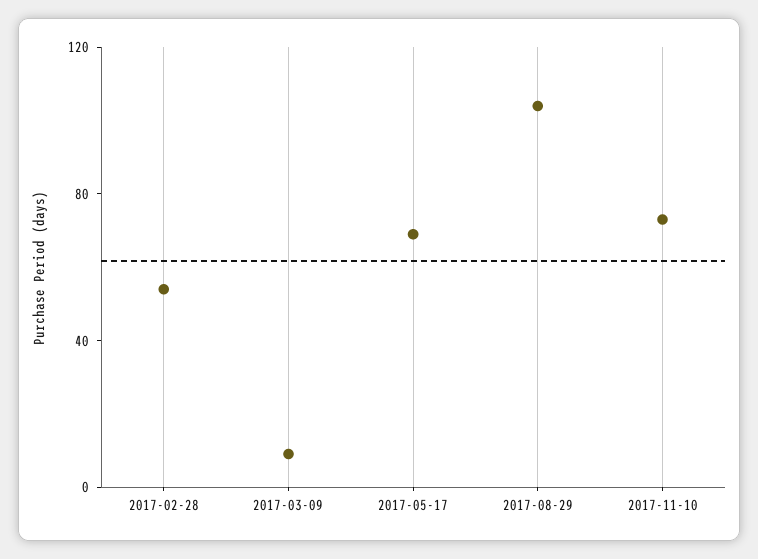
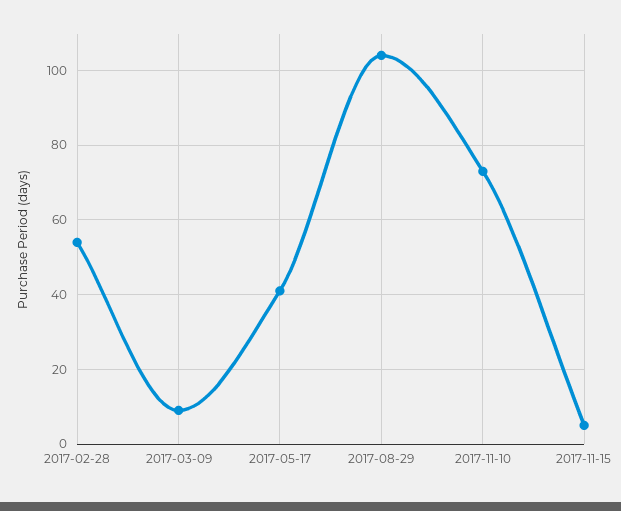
2017-05-17: 70 -> 40
2017-11-15: none -> 5

